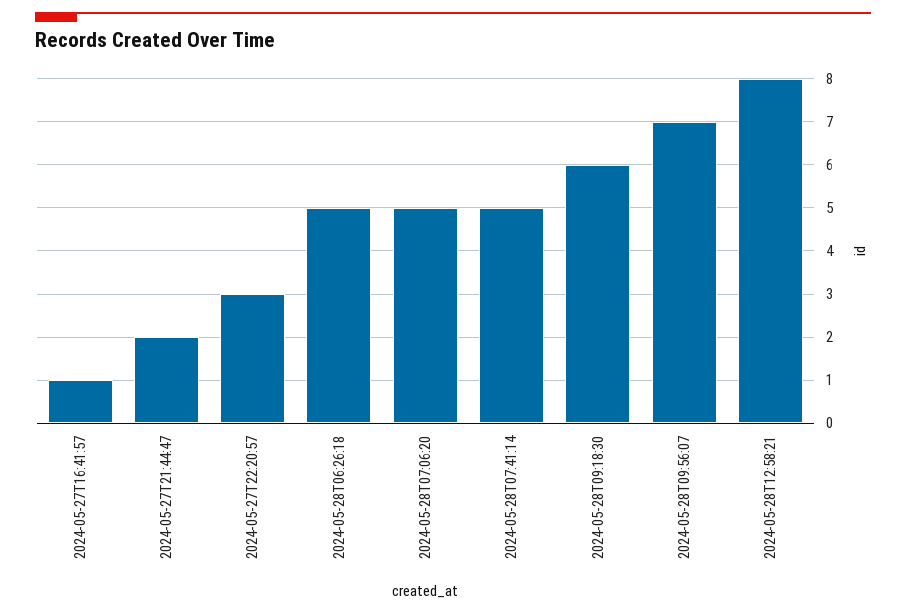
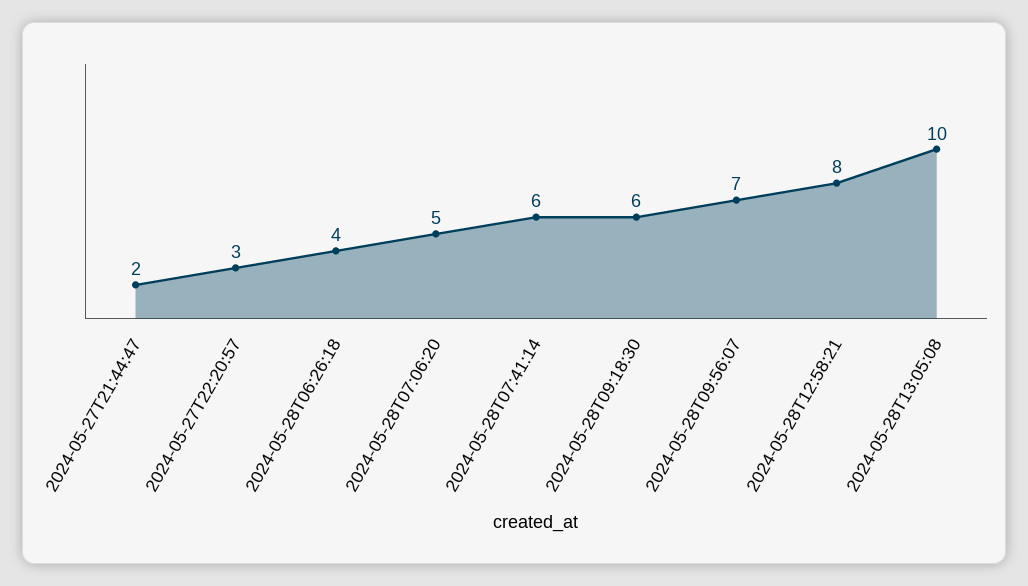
2024-05-27T16:41:57: 1 -> none
2024-05-28T06:26:18: 5 -> 4
2024-05-28T07:41:14: 5 -> 6
2024-05-28T13:05:08: none -> 10

